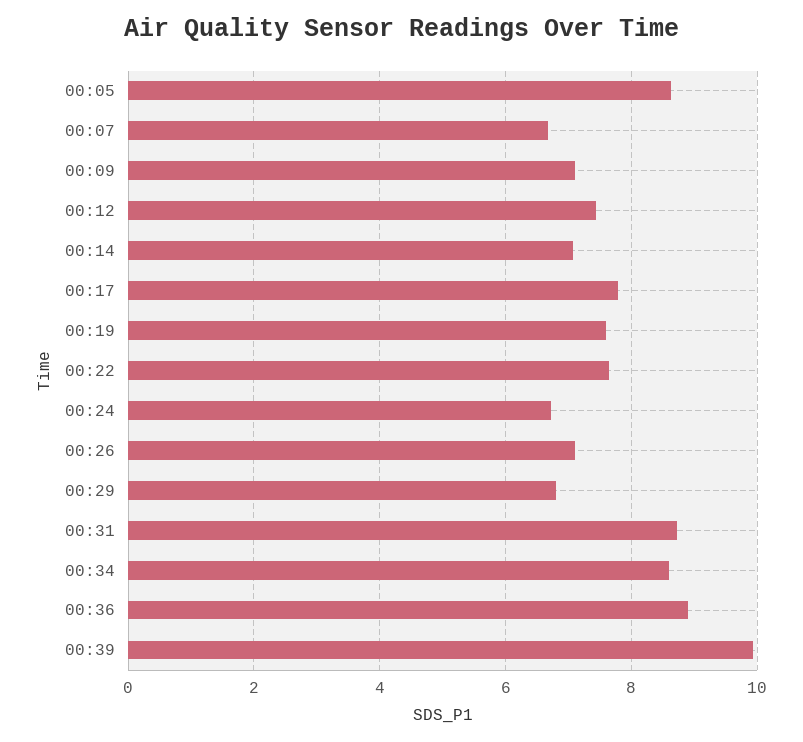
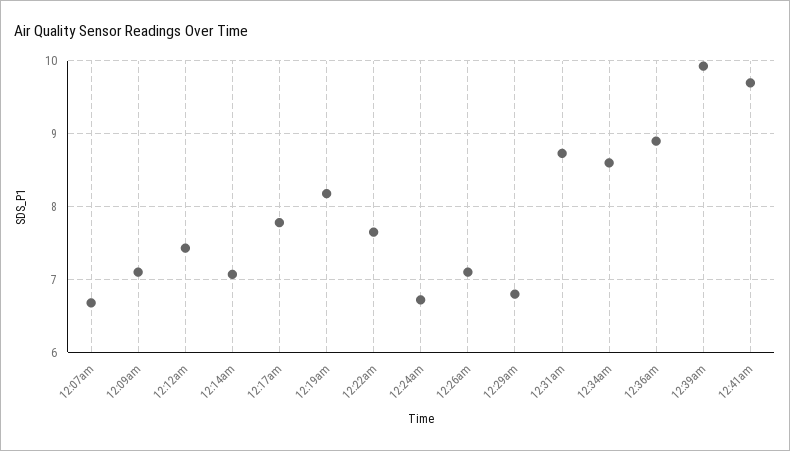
00:05: 8.6 -> none
00:19: 7.6 -> 8.2
12:41am: none -> 9.7

